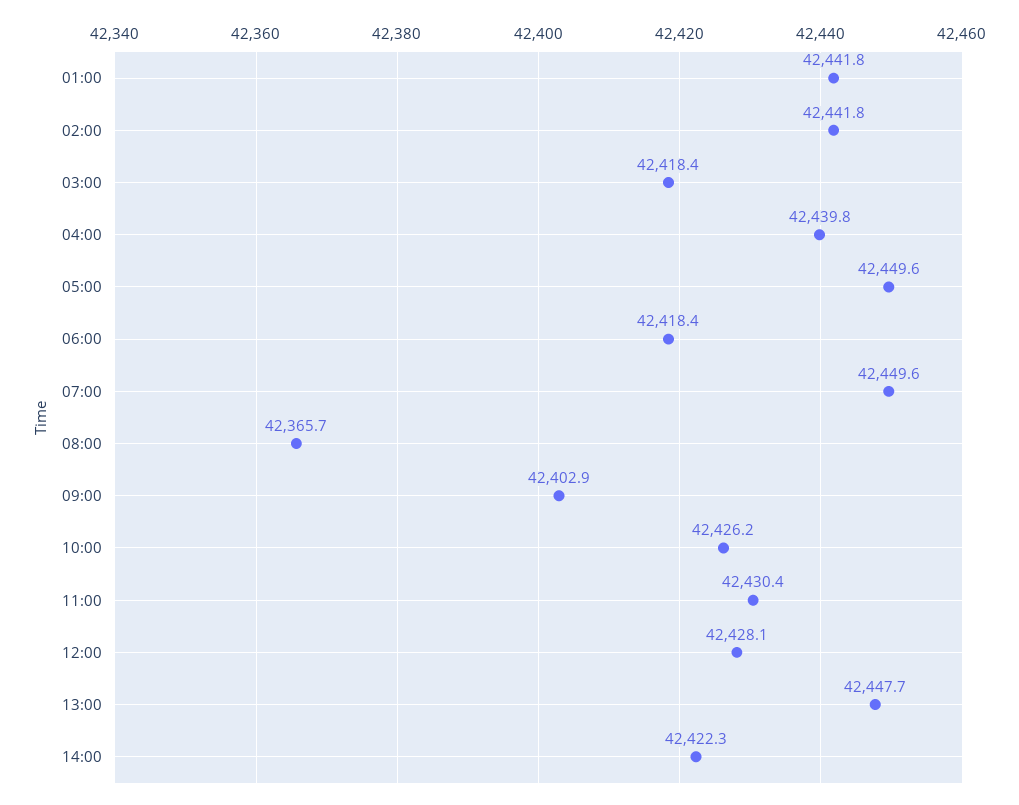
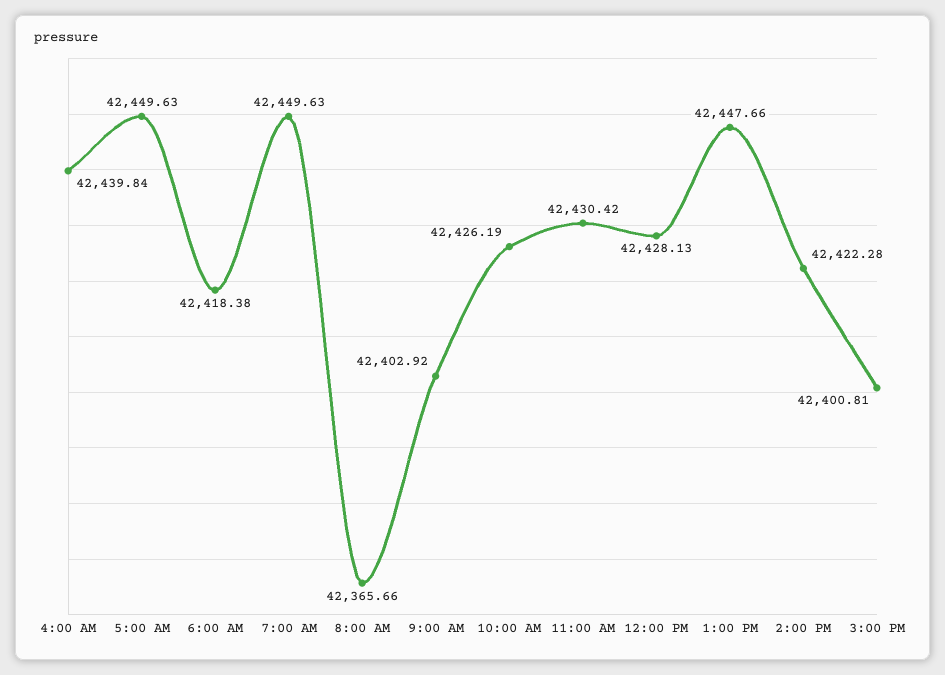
01:00: 42441.8 -> none
02:00: 42441.8 -> none
03:00: 42418.4 -> none
3:00 PM: none -> 42400.81

